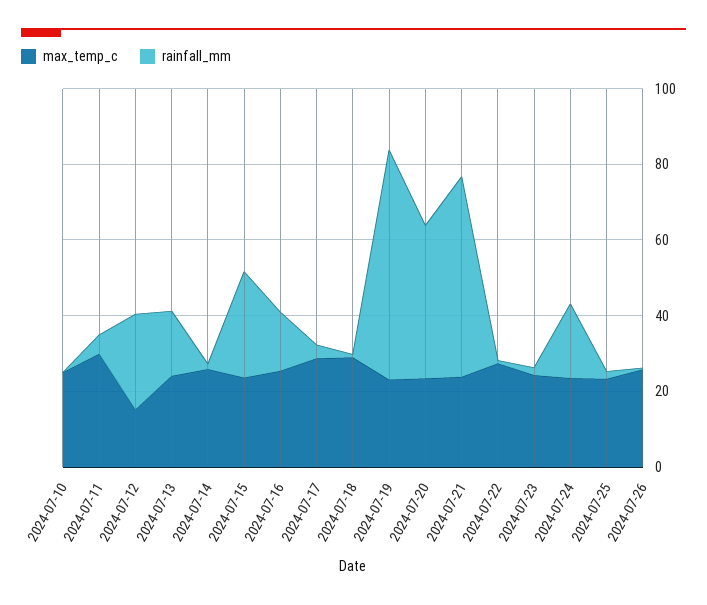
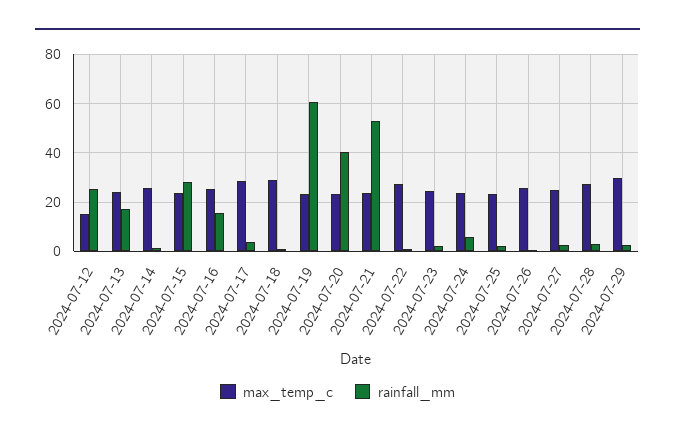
max_temp_c, 2024-07-10: 25 -> none
rainfall_mm, 2024-07-10: 0 -> none
max_temp_c, 2024-07-11: 30 -> none
rainfall_mm, 2024-07-11: 5 -> none
rainfall_mm, 2024-07-24: 20 -> 5
max_temp_c, 2024-07-27: none -> 25
rainfall_mm, 2024-07-27: none -> 2.5
max_temp_c, 2024-07-28: none -> 27.5
rainfall_mm, 2024-07-28: none -> 2.5
max_temp_c, 2024-07-29: none -> 30
rainfall_mm, 2024-07-29: none -> 2.5

